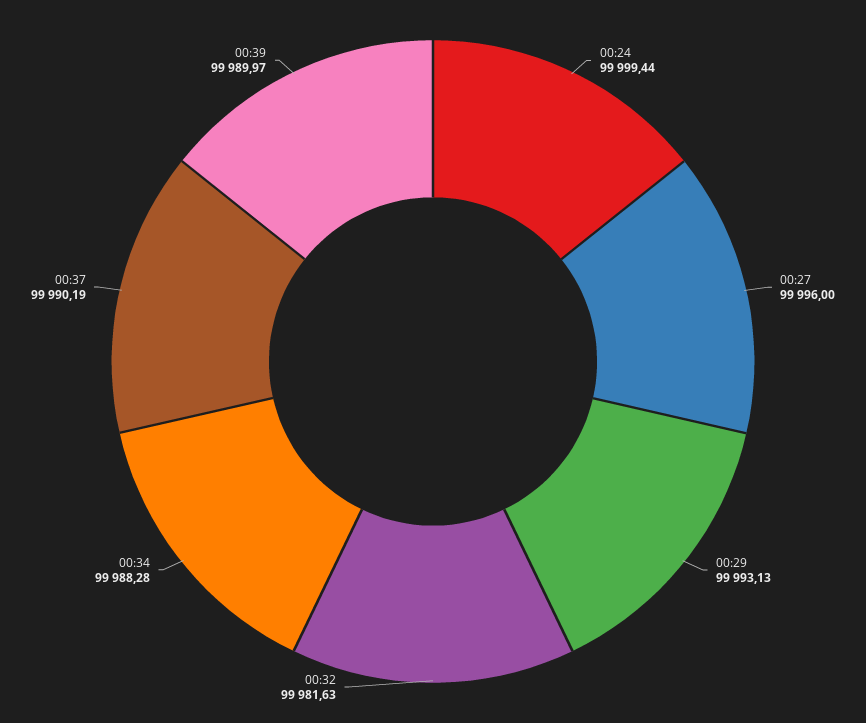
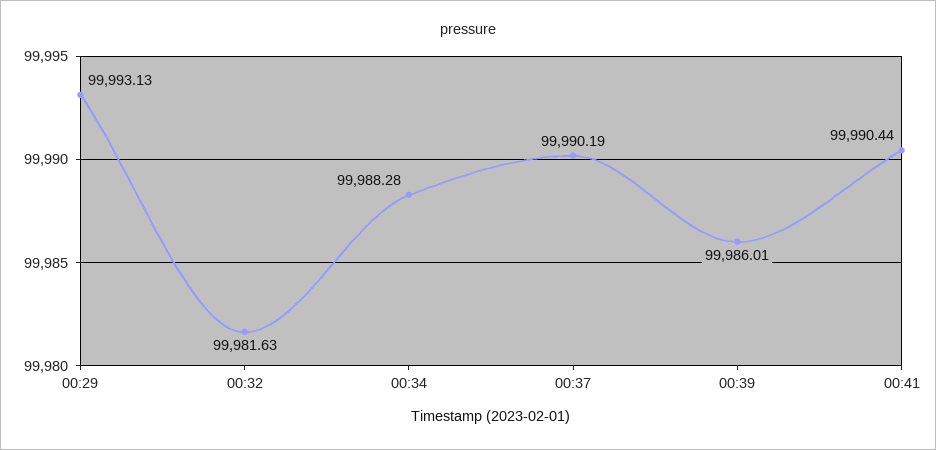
00:24: 99999.44 -> none
00:27: 99996 -> none
00:39: 99989.97 -> 99986.01
00:41: none -> 99990.44

